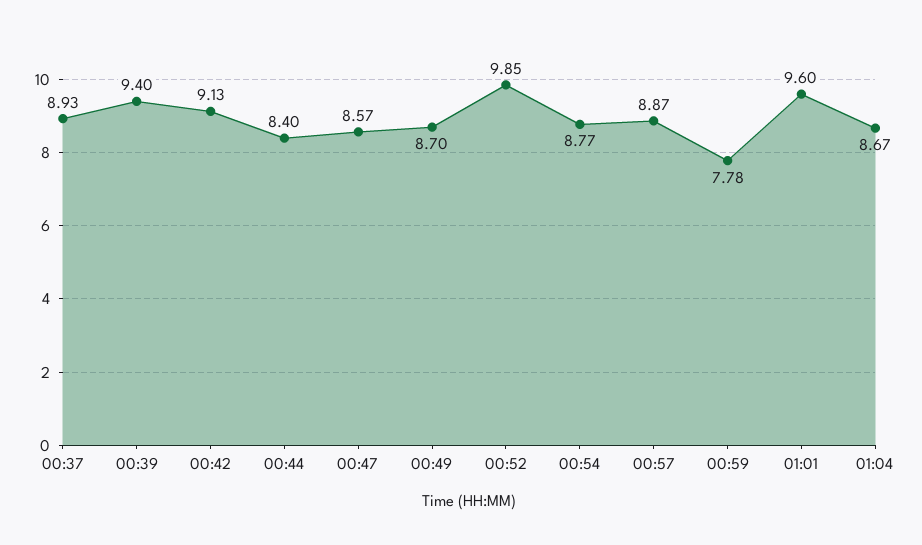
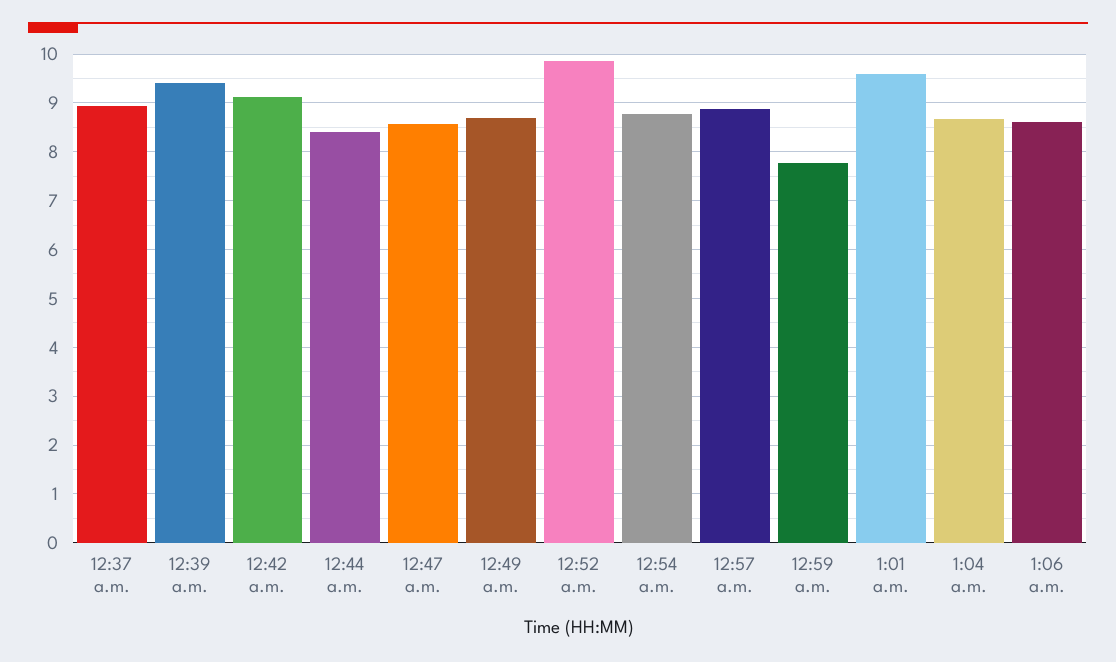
1:06 a.m.: none -> 8.6

